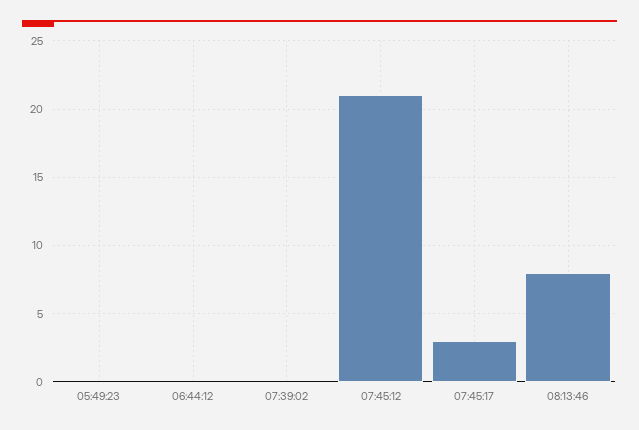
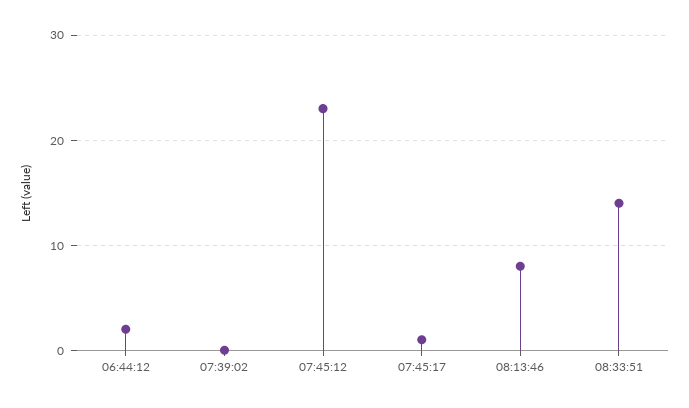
05:49:23: 0 -> none
06:44:12: 0 -> 2
07:45:12: 21 -> 23
07:45:17: 3 -> 1
08:33:51: none -> 14

